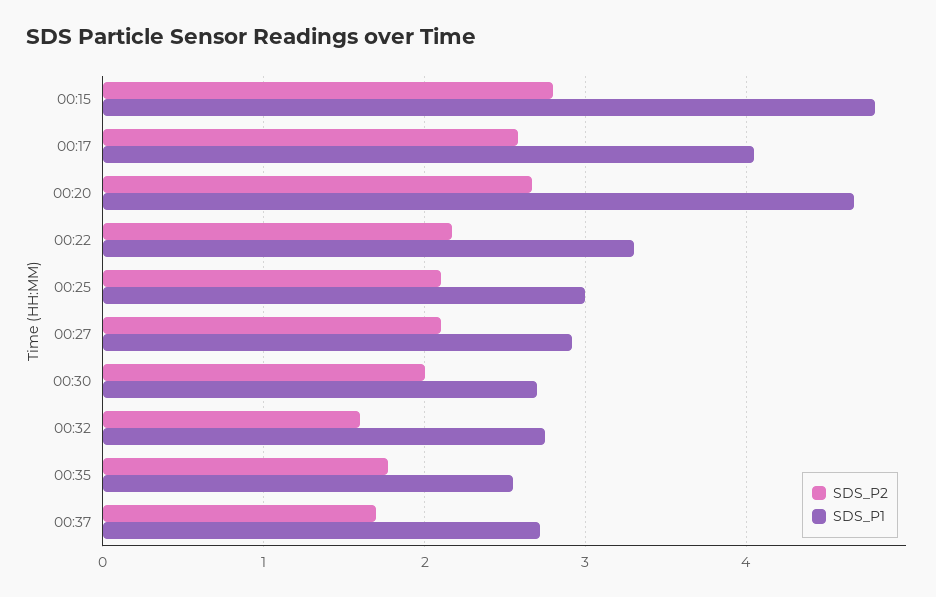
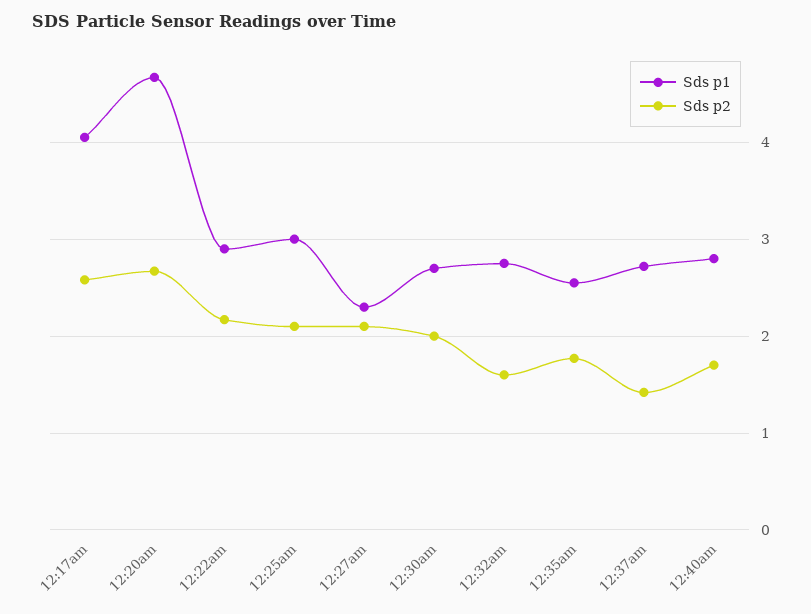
SDS_P2, 00:15: 2.8 -> none
SDS_P1, 00:15: 4.8 -> none
SDS_P1, 00:22: 3.3 -> 2.9
SDS_P1, 00:27: 2.9 -> 2.3
SDS_P2, 00:37: 1.7 -> 1.4
SDS_P1, 12:40am: none -> 2.8
SDS_P2, 12:40am: none -> 1.7

